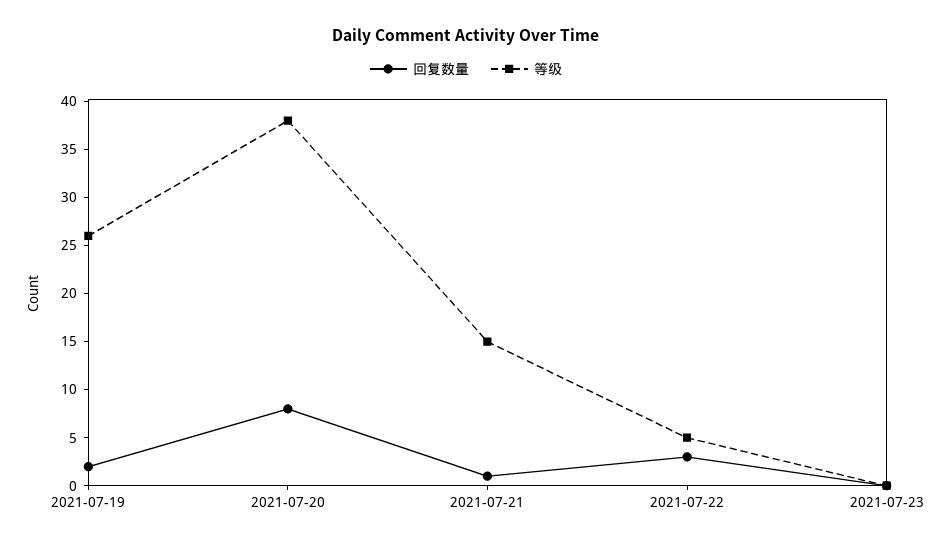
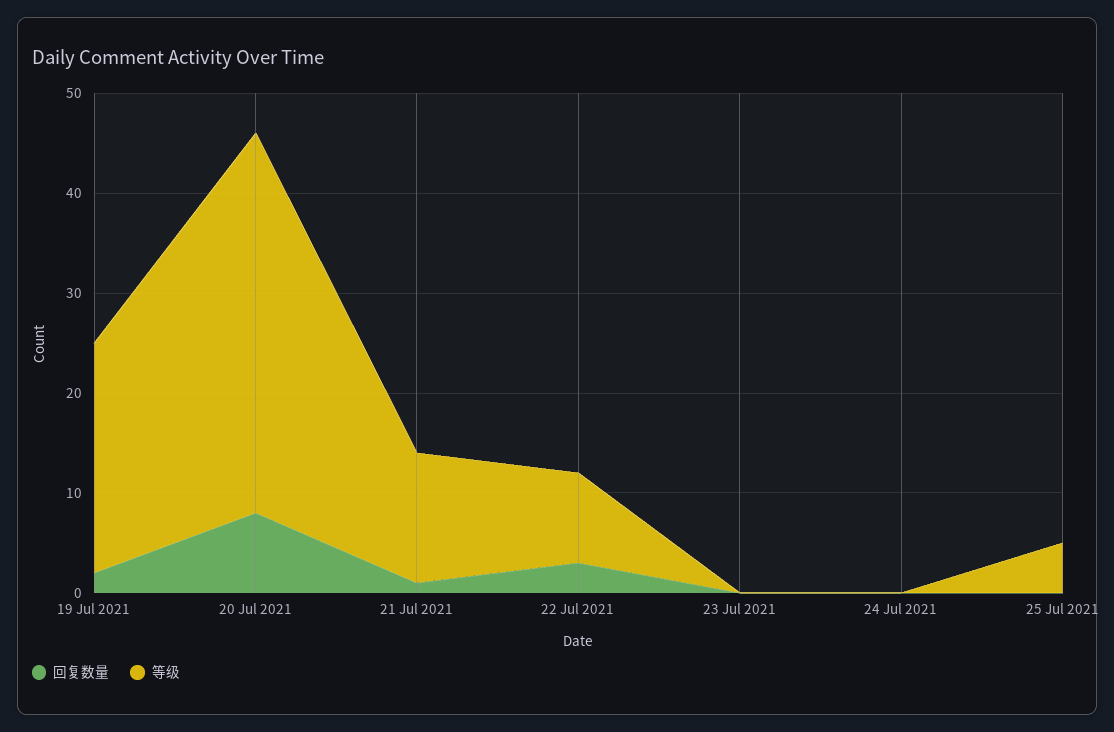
等级, 2021-07-19: 26 -> 23
等级, 2021-07-21: 15 -> 13
等级, 2021-07-22: 5 -> 9
回复数量, 24 Jul 2021: none -> 0
等级, 24 Jul 2021: none -> 0
回复数量, 25 Jul 2021: none -> 0
等级, 25 Jul 2021: none -> 5

